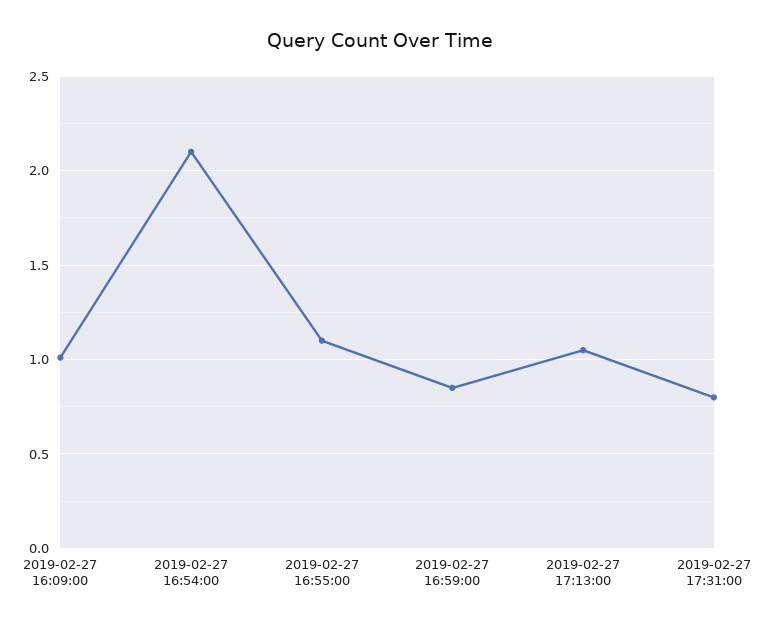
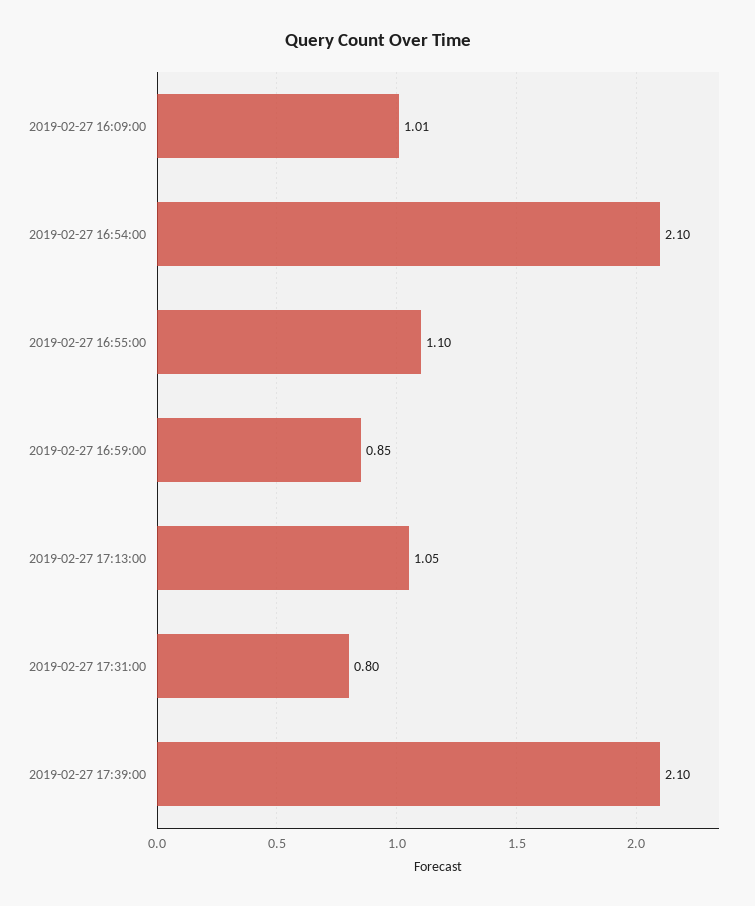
2019-02-27 17:39:00: none -> 2.1

